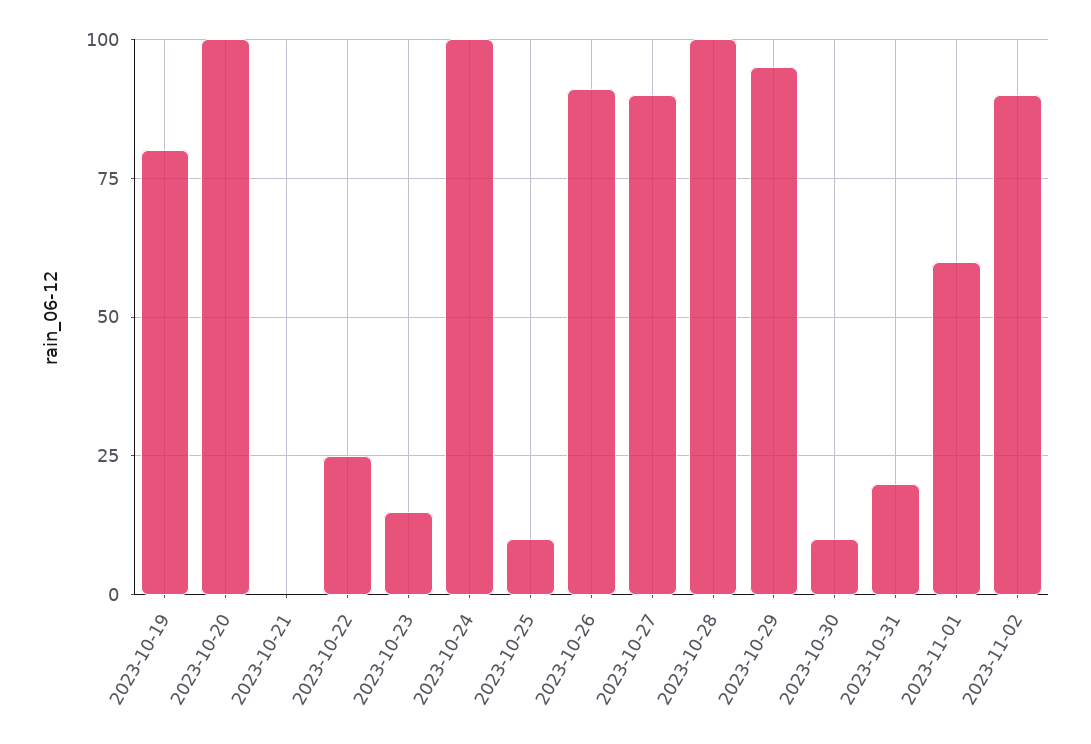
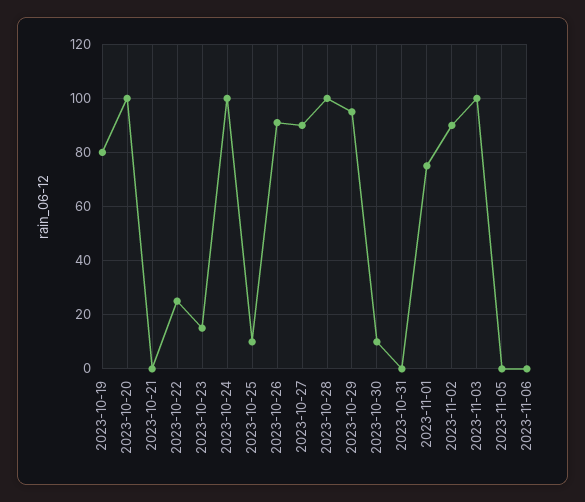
2023-10-31: 20 -> 0
2023-11-01: 60 -> 75
2023-11-03: none -> 100
2023-11-05: none -> 0
2023-11-06: none -> 0

